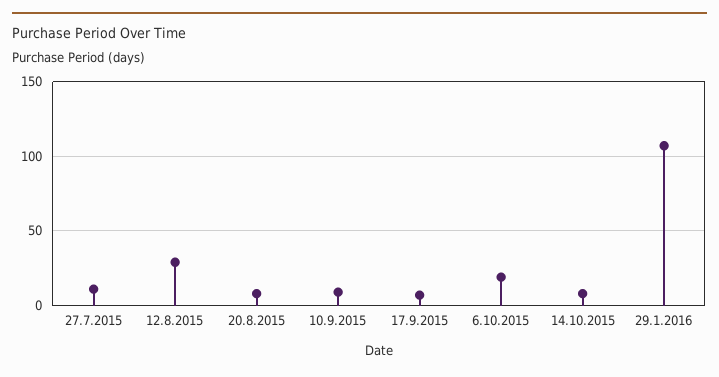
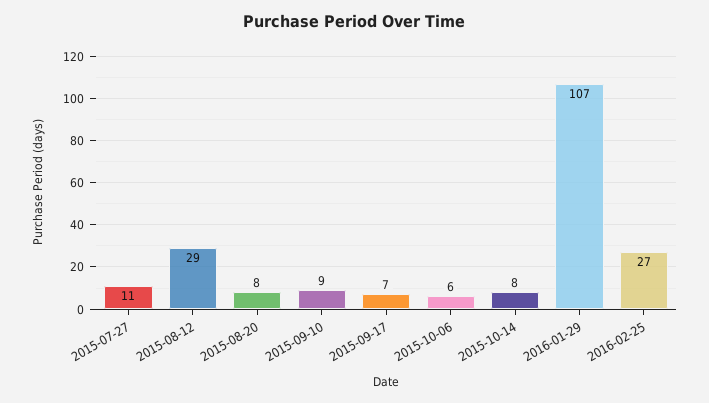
6.10.2015: 20 -> 6
2016-02-25: none -> 27

